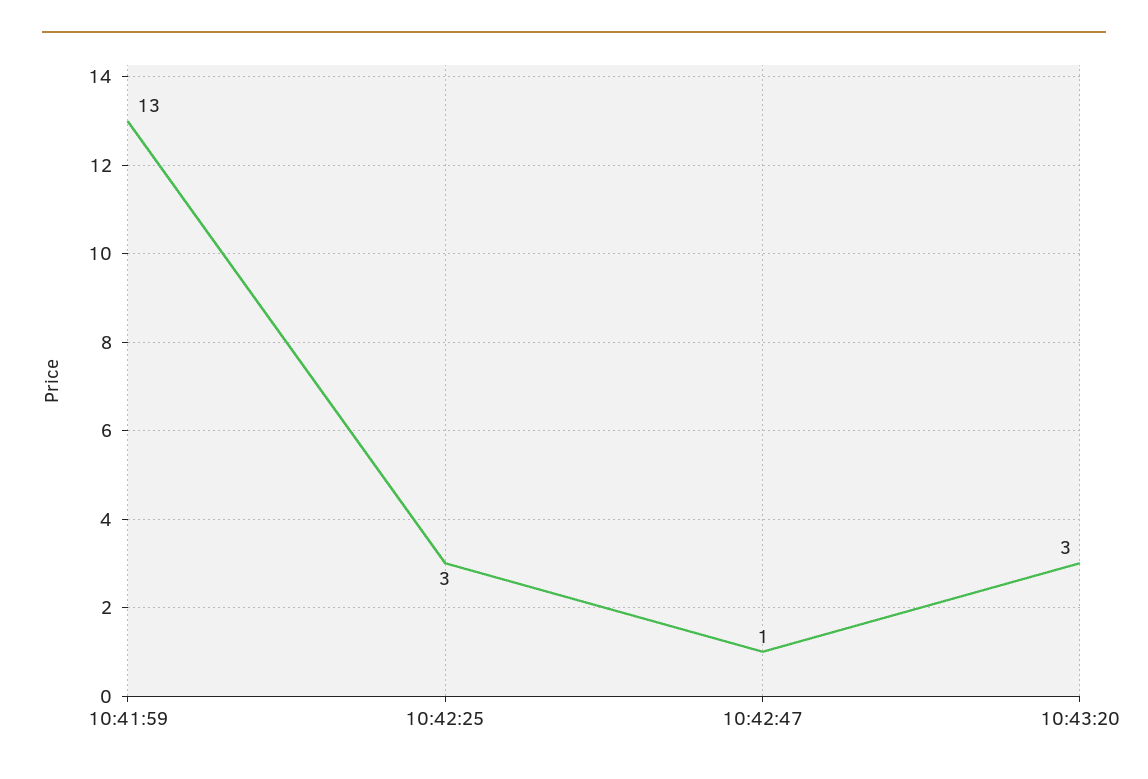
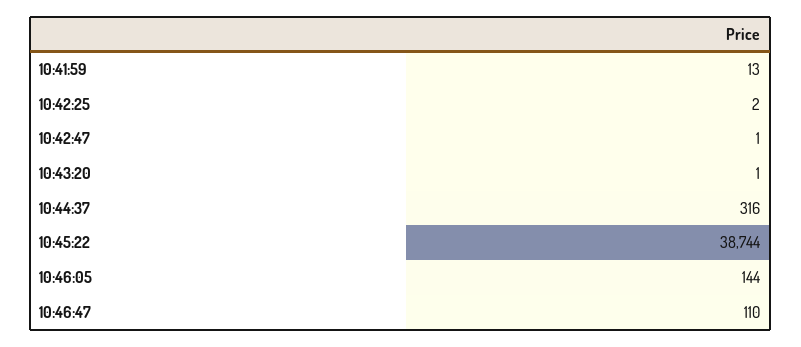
10:42:25: 3 -> 2
10:43:20: 3 -> 1
10:44:37: none -> 316
10:45:22: none -> 38744
10:46:05: none -> 144
10:46:47: none -> 110

